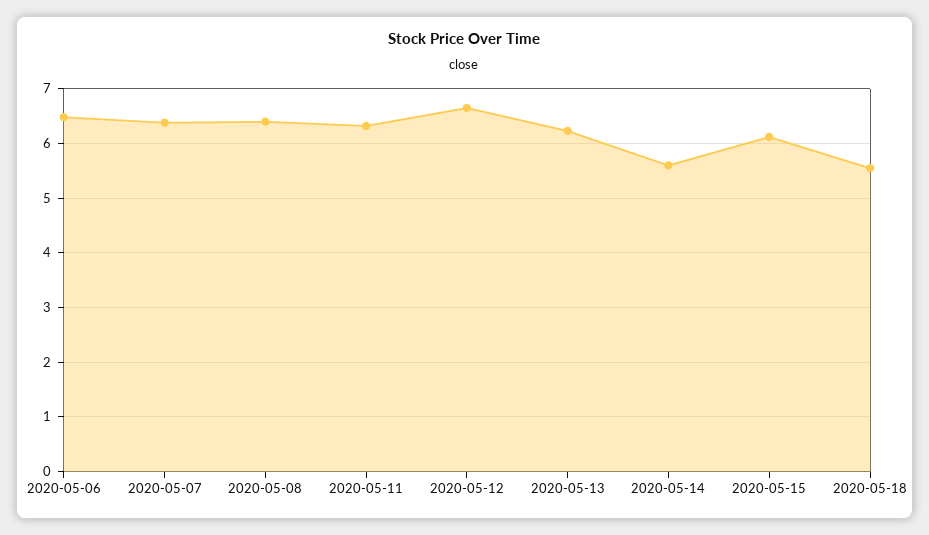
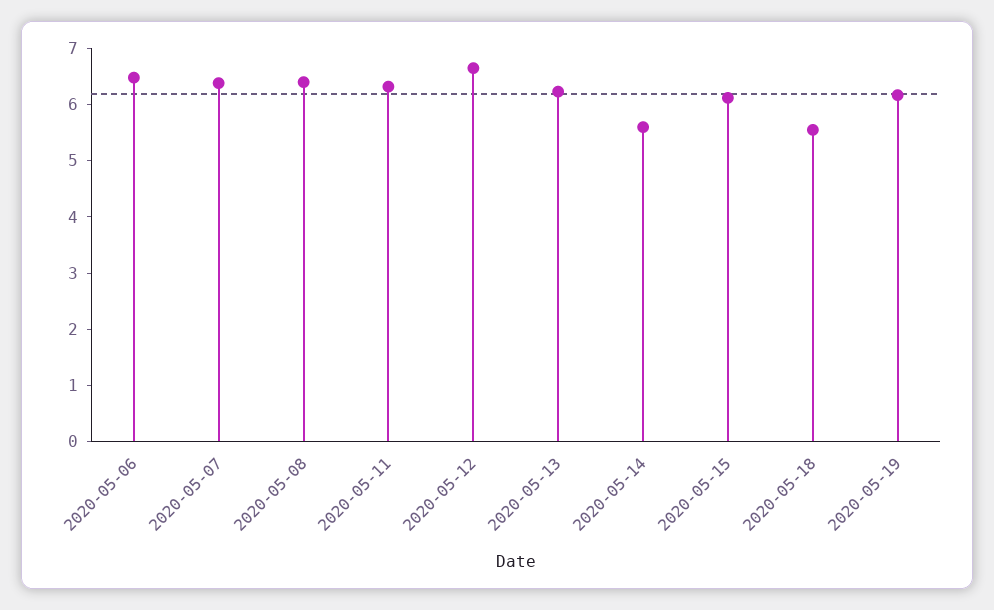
2020-05-19: none -> 6.2

